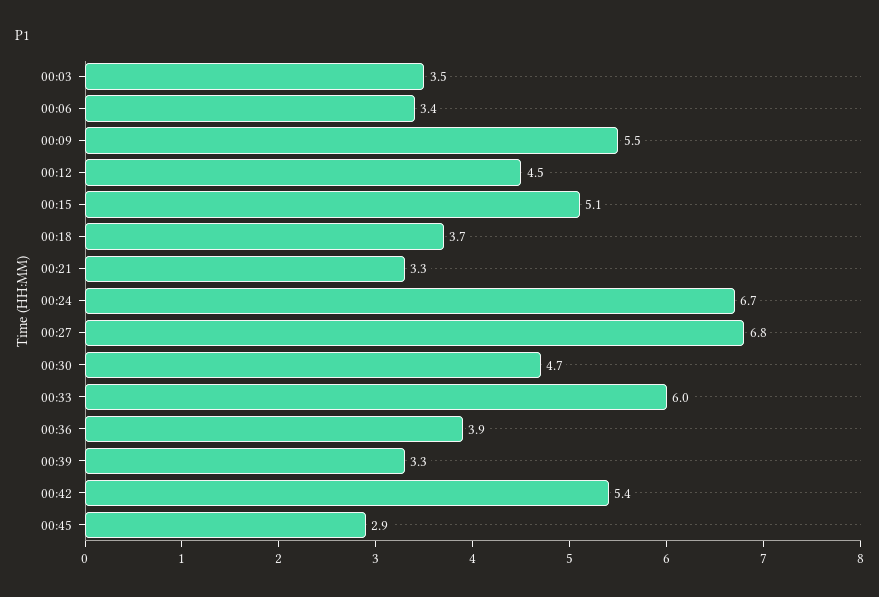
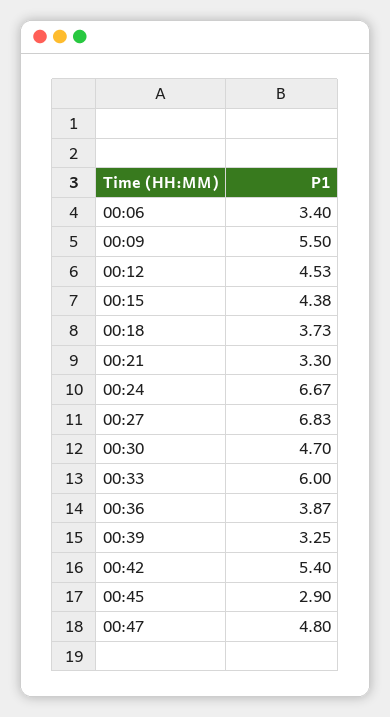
00:03: 3.5 -> none
00:15: 5.1 -> 4.38
00:47: none -> 4.8

